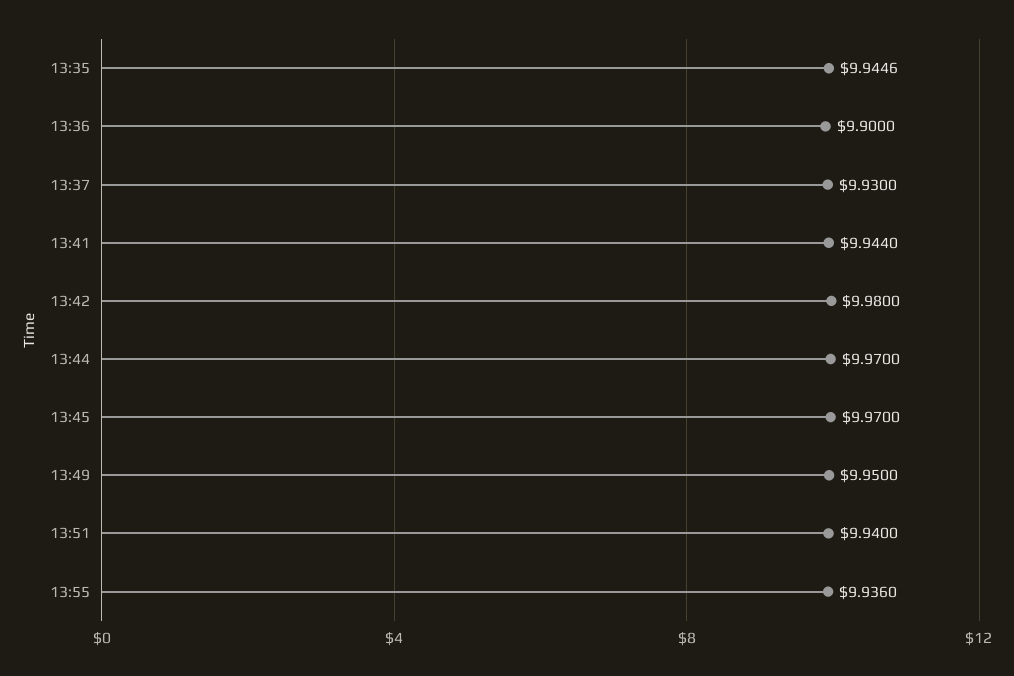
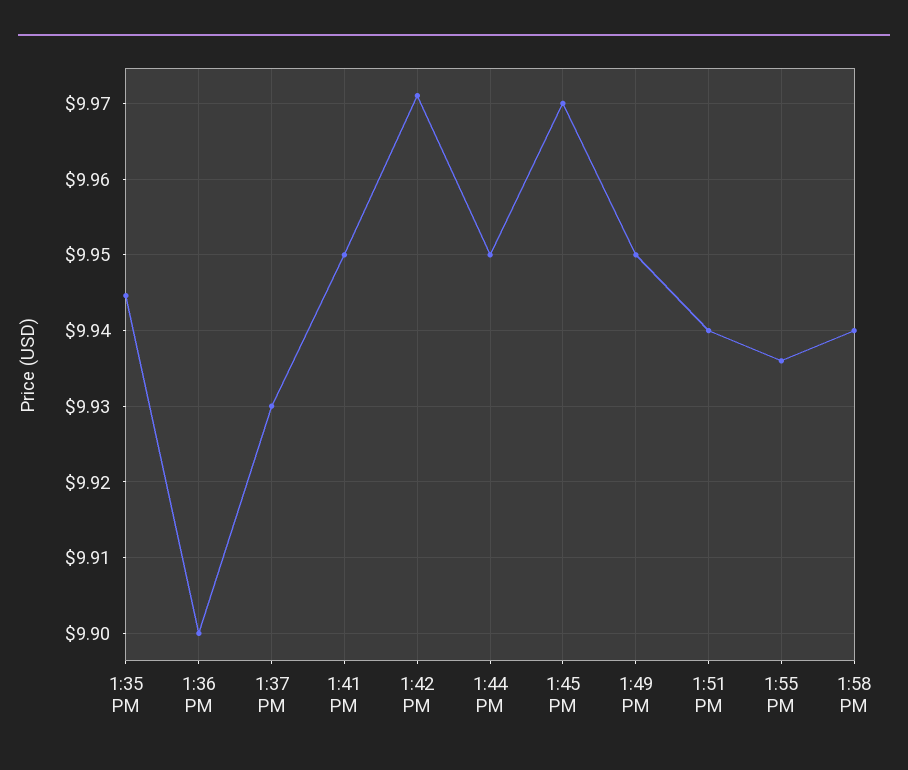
13:41: 9.944 -> 9.95
13:42: 9.98 -> 9.971
13:44: 9.97 -> 9.95
1:58 PM: none -> 9.94

